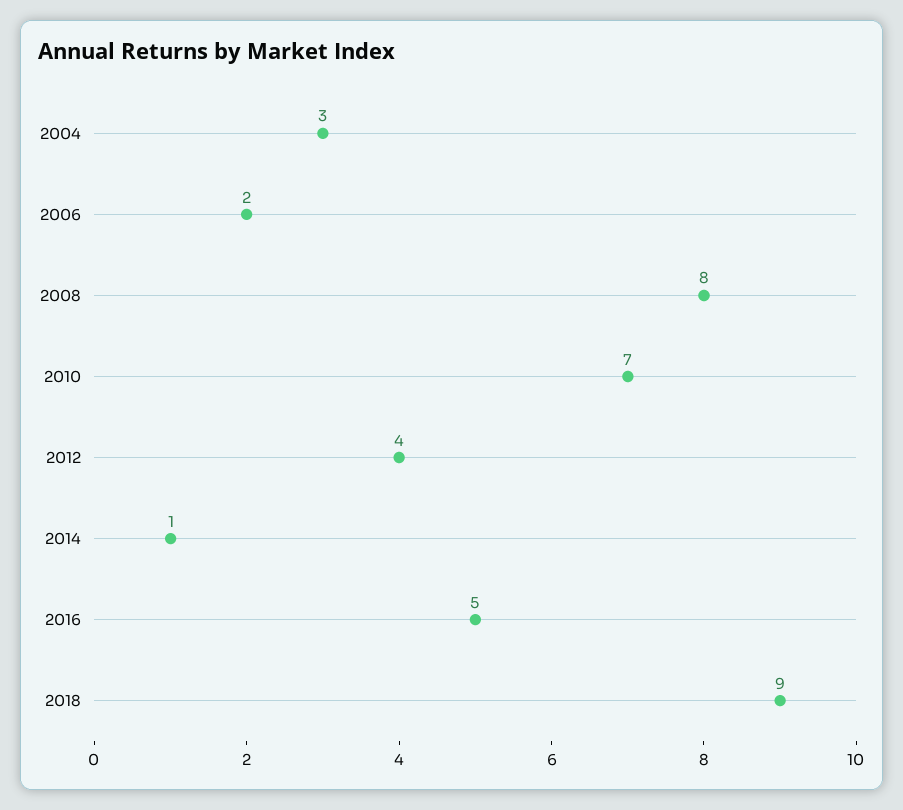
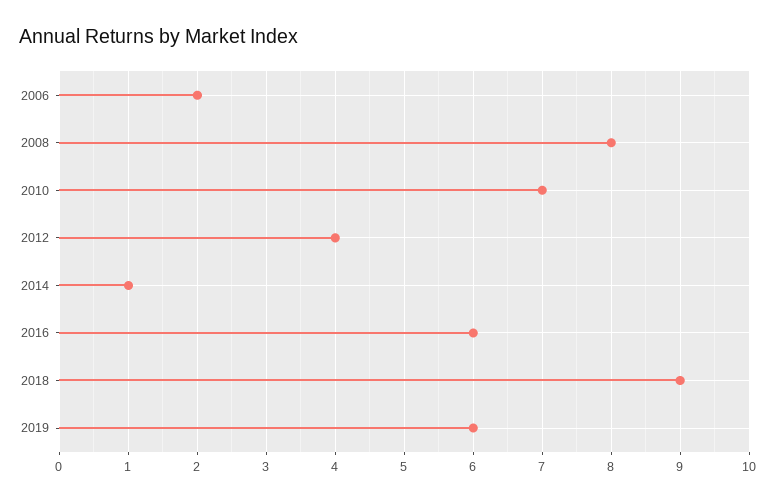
2004: 3 -> none
2016: 5 -> 6
2019: none -> 6

